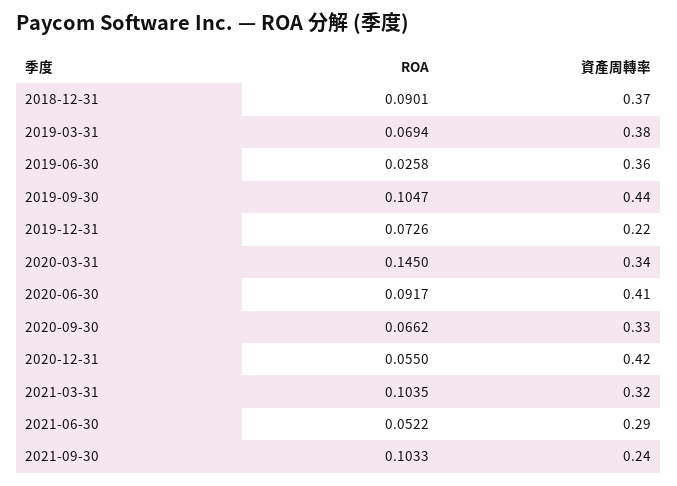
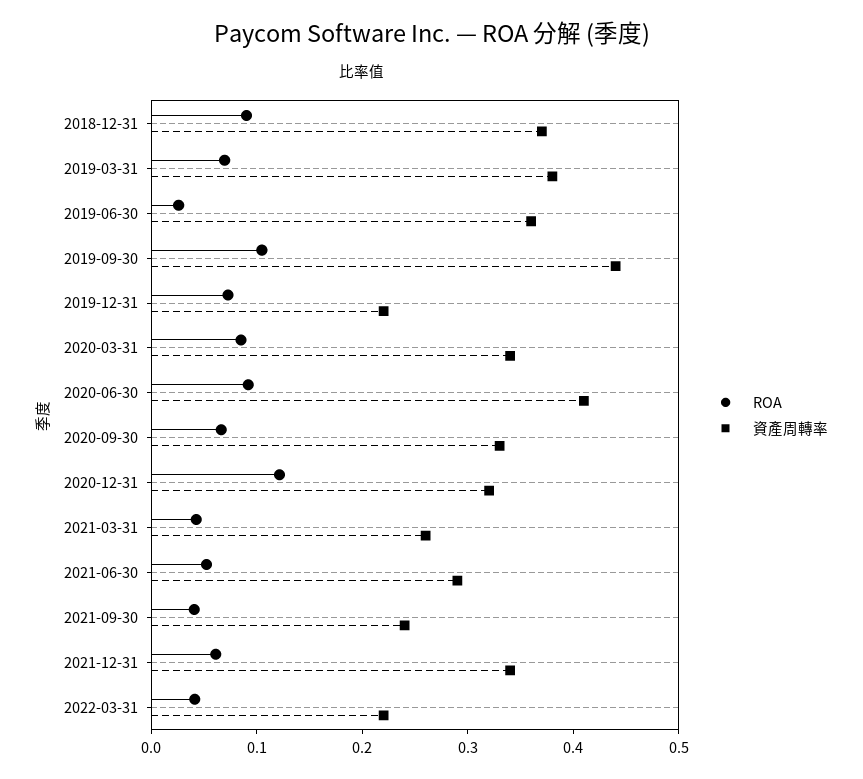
ROA, 2020-03-31: 0.145 -> 0.08
ROA, 2020-12-31: 0.055 -> 0.12
資產周轉率, 2020-12-31: 0.42 -> 0.32
ROA, 2021-03-31: 0.1035 -> 0.04
資產周轉率, 2021-03-31: 0.32 -> 0.26
ROA, 2021-09-30: 0.1033 -> 0.04
ROA, 2021-12-31: none -> 0.06
資產周轉率, 2021-12-31: none -> 0.34
ROA, 2022-03-31: none -> 0.04
資產周轉率, 2022-03-31: none -> 0.22

